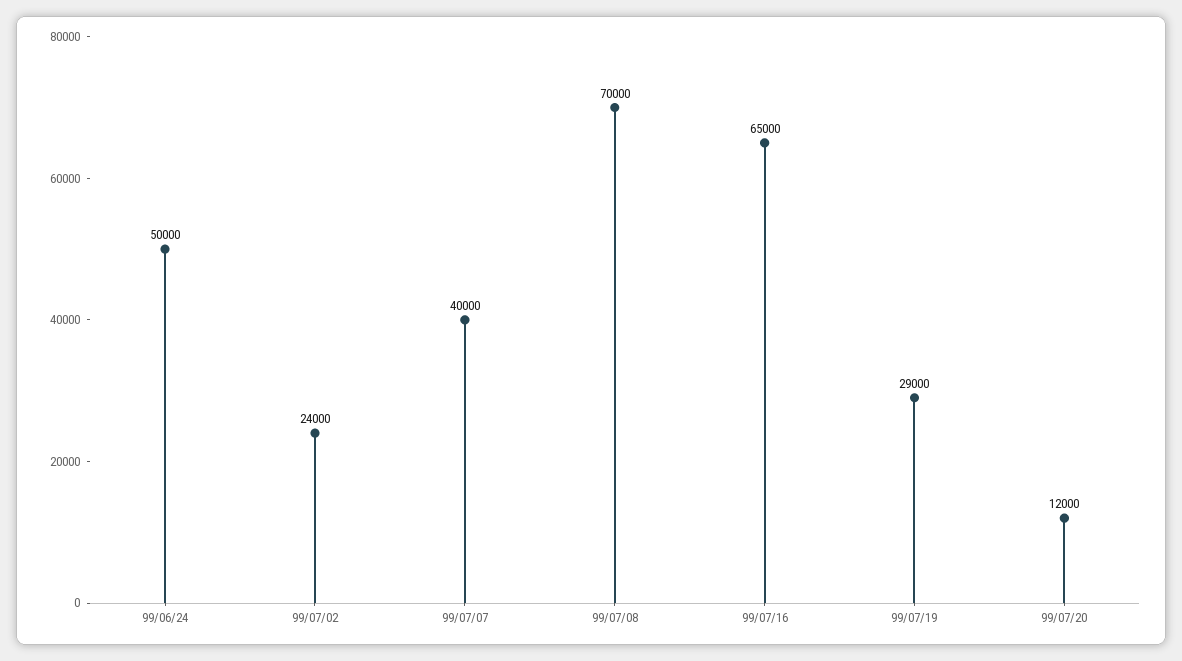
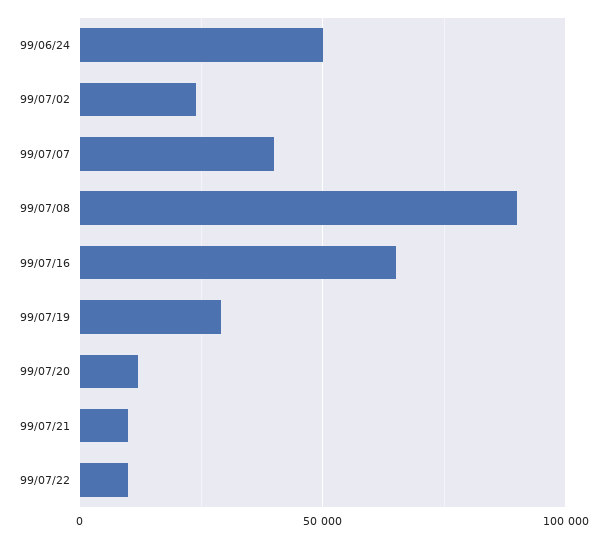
99/07/08: 70000 -> 90000
99/07/21: none -> 10000
99/07/22: none -> 10000

